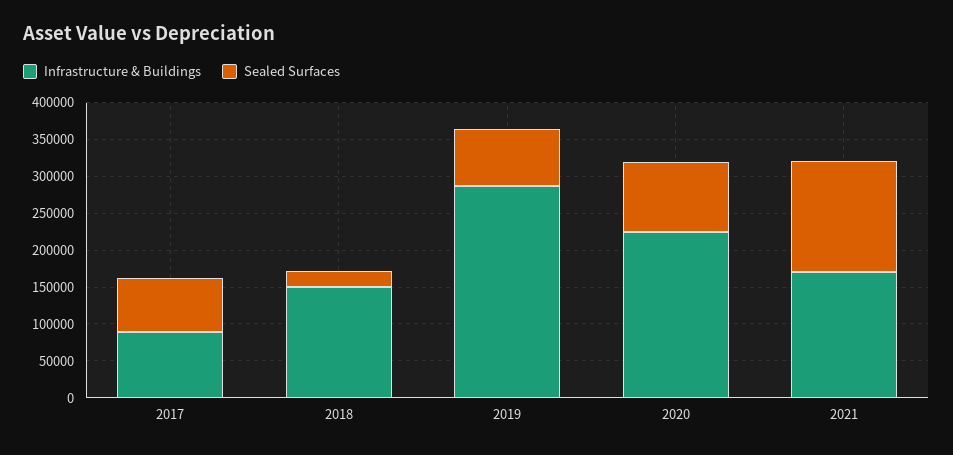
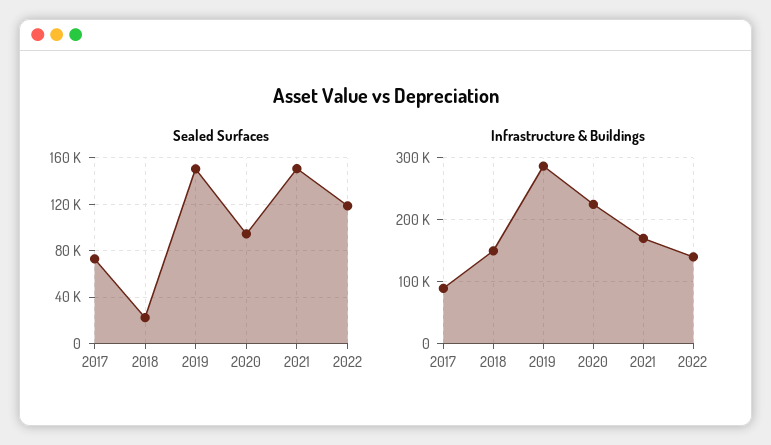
Sealed Surfaces, 2019: 75000 -> 150000
Sealed Surfaces, 2022: none -> 120000
Infrastructure & Buildings, 2022: none -> 140000

